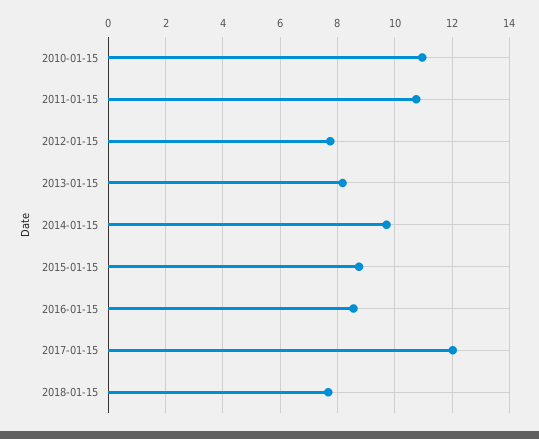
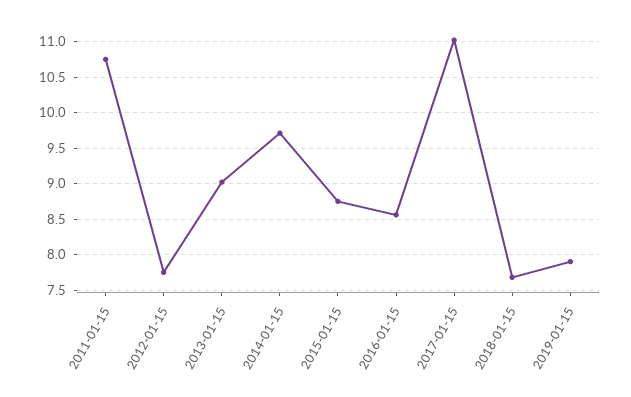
2010-01-15: 11 -> none
2013-01-15: 8.25 -> 9
2017-01-15: 12 -> 11
2019-01-15: none -> 7.9

